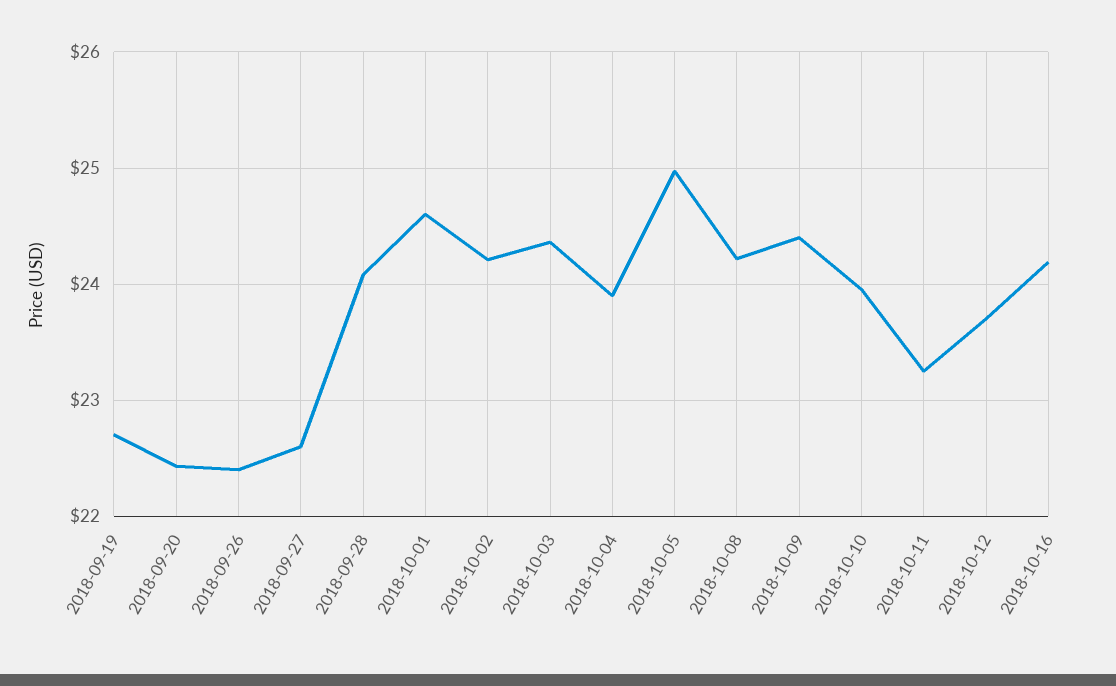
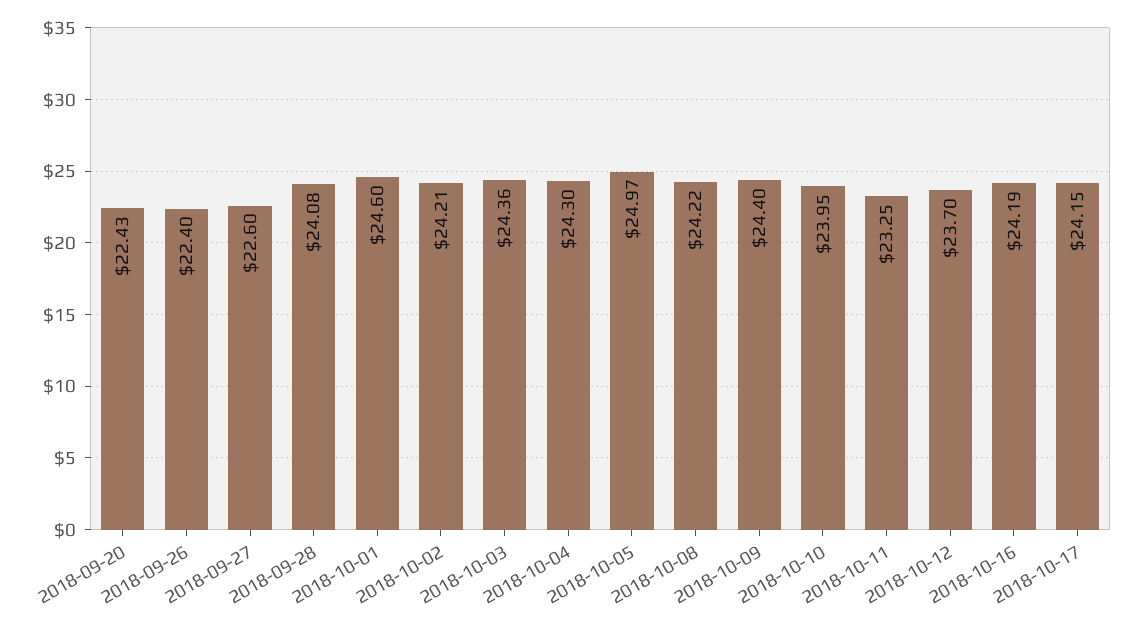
2018-09-19: 22.7 -> none
2018-10-04: 23.9 -> 24.3
2018-10-17: none -> 24.15

